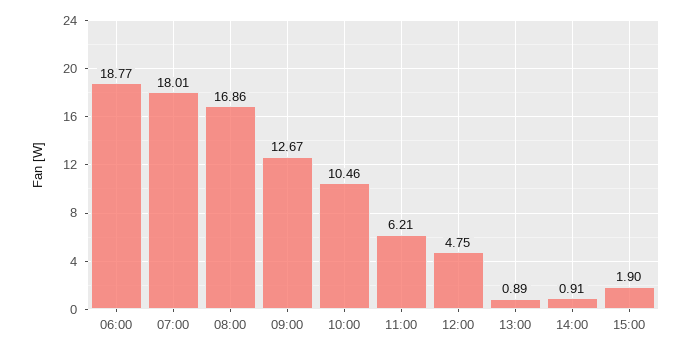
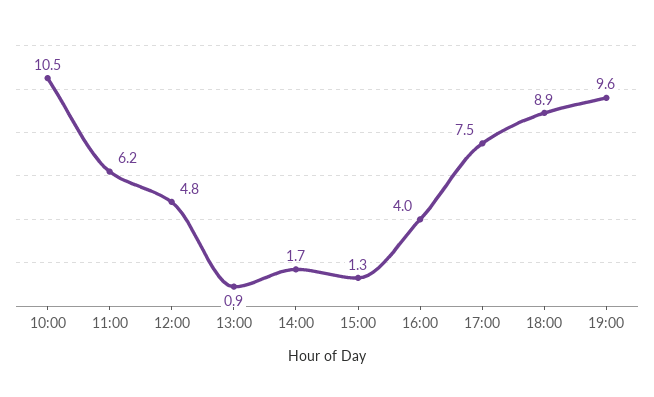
06:00: 18.77 -> none
07:00: 18.01 -> none
08:00: 16.86 -> none
09:00: 12.67 -> none
14:00: 0.91 -> 1.7
15:00: 1.9 -> 1.3
16:00: none -> 4
17:00: none -> 7.5
18:00: none -> 8.9
19:00: none -> 9.6

